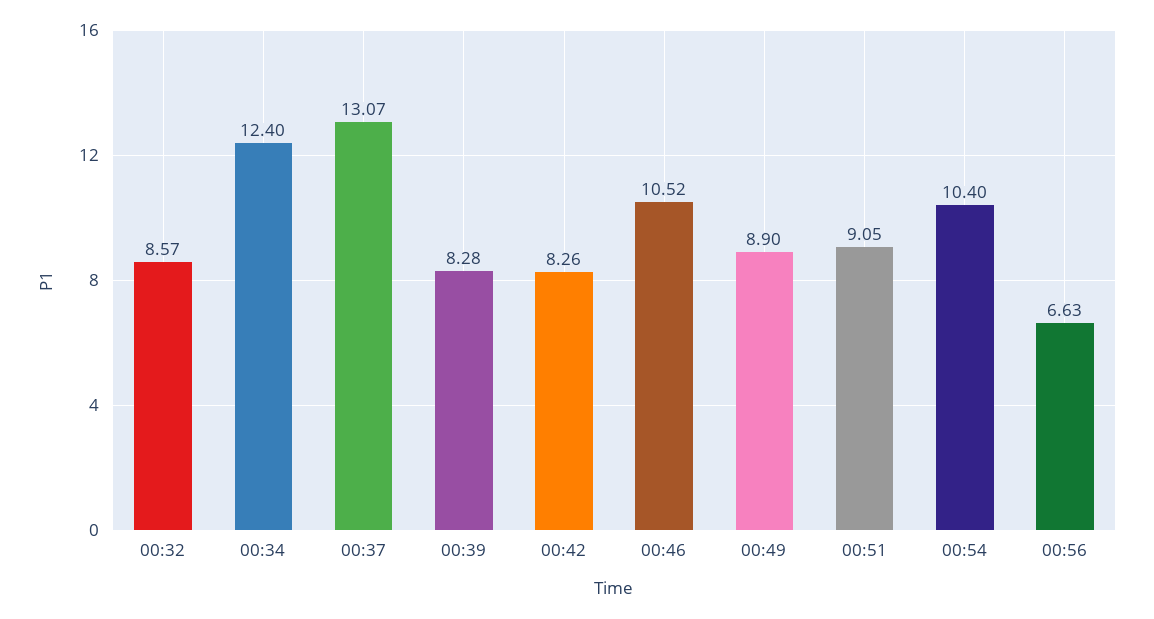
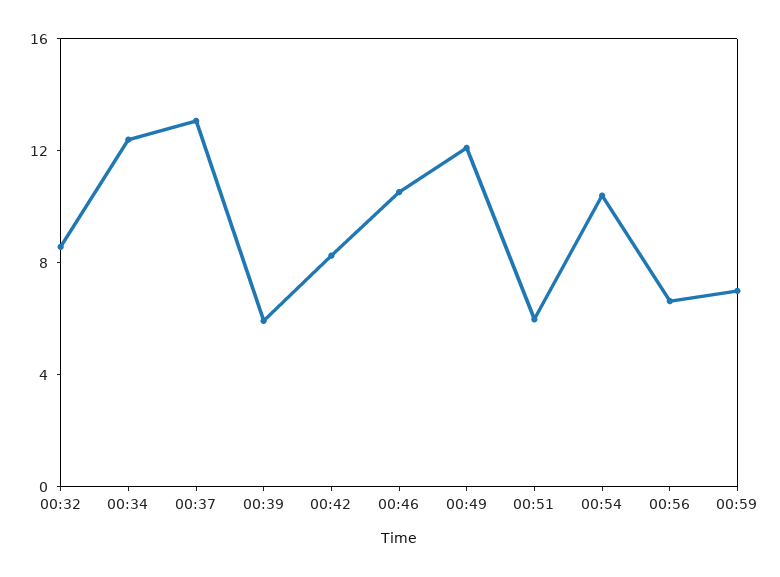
00:39: 8.28 -> 6
00:49: 8.9 -> 12
00:51: 9.05 -> 6
00:59: none -> 7

